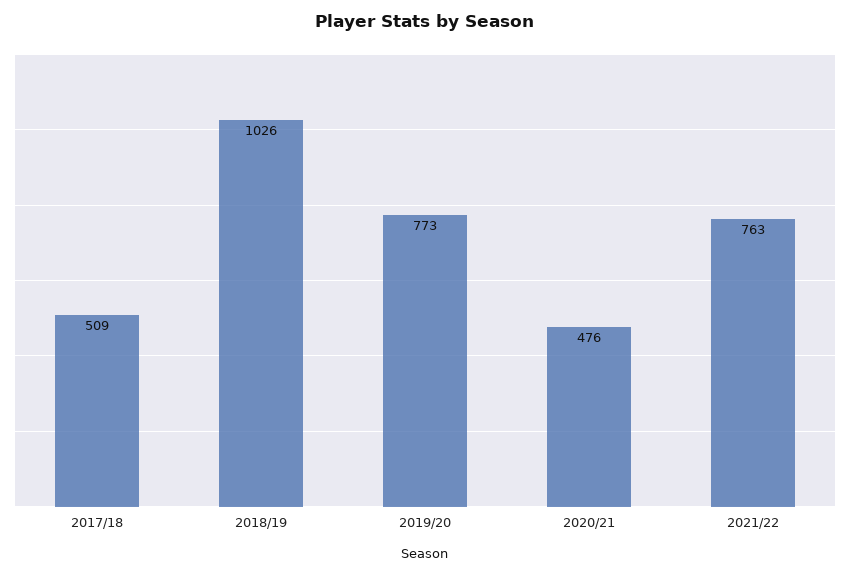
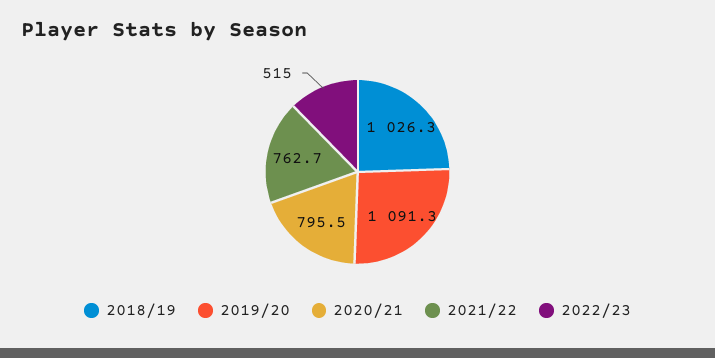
2017/18: 509 -> none
2019/20: 773 -> 1091.3
2020/21: 476 -> 795.5
2022/23: none -> 515

